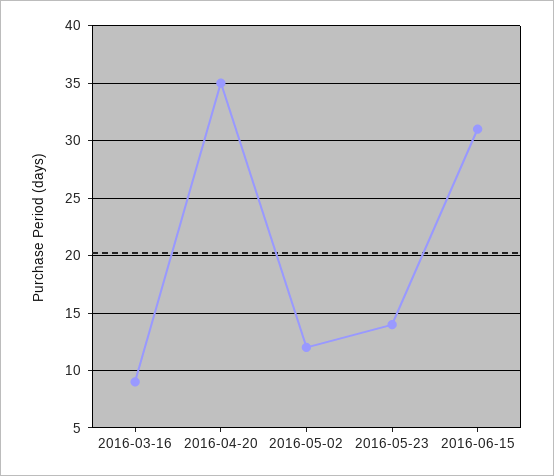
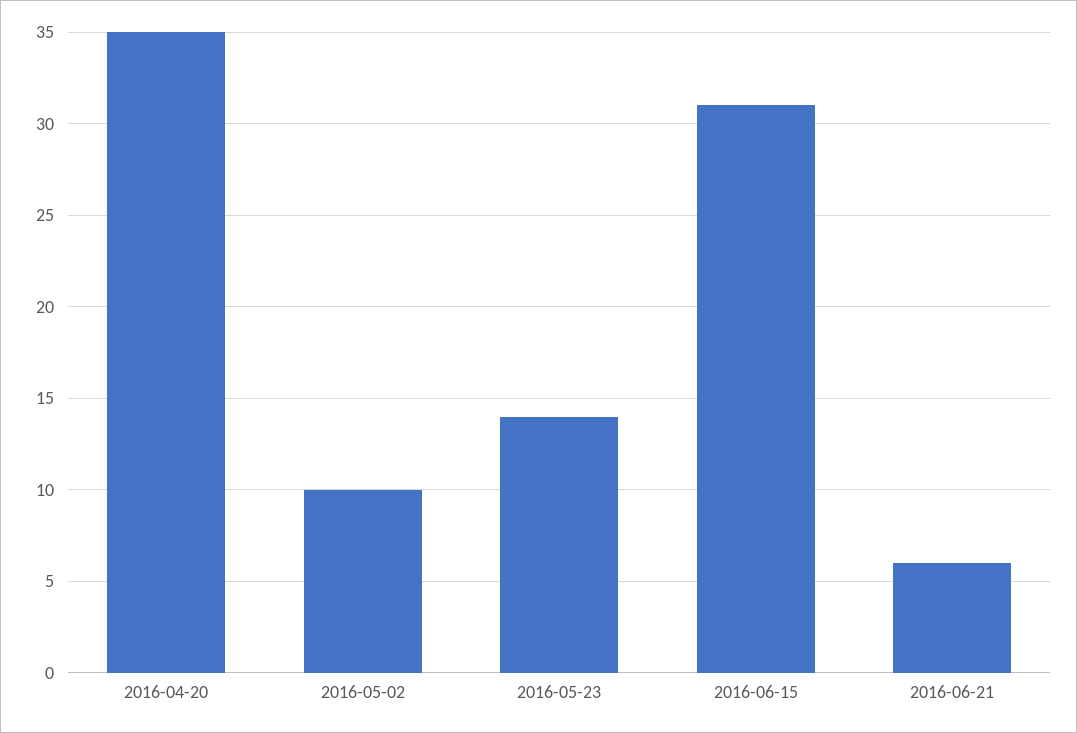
2016-03-16: 9 -> none
2016-05-02: 12 -> 10
2016-06-21: none -> 6

